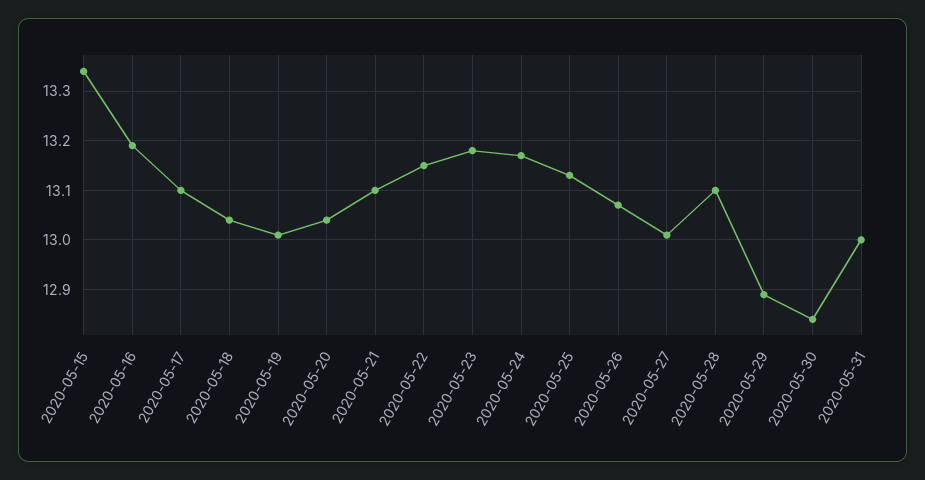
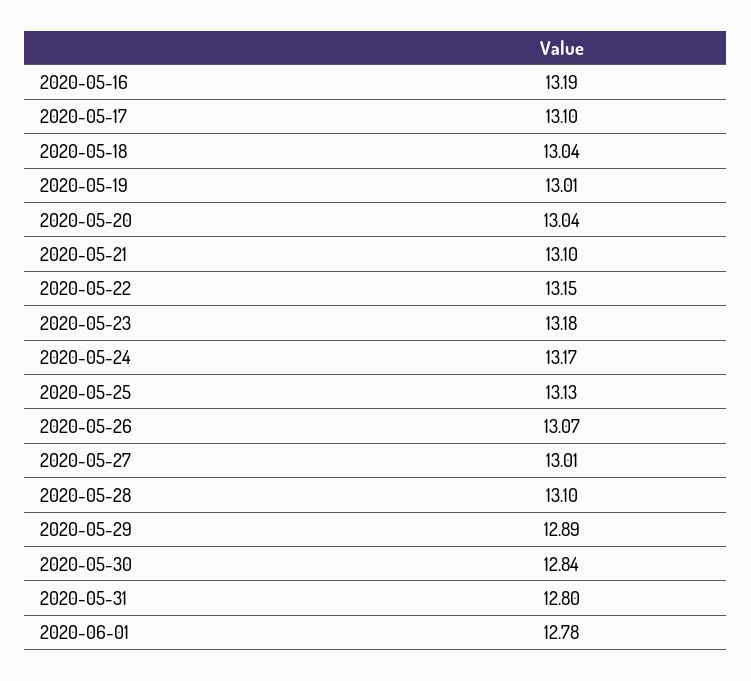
2020-05-15: 13.35 -> none
2020-05-31: 13 -> 12.8
2020-06-01: none -> 12.78

